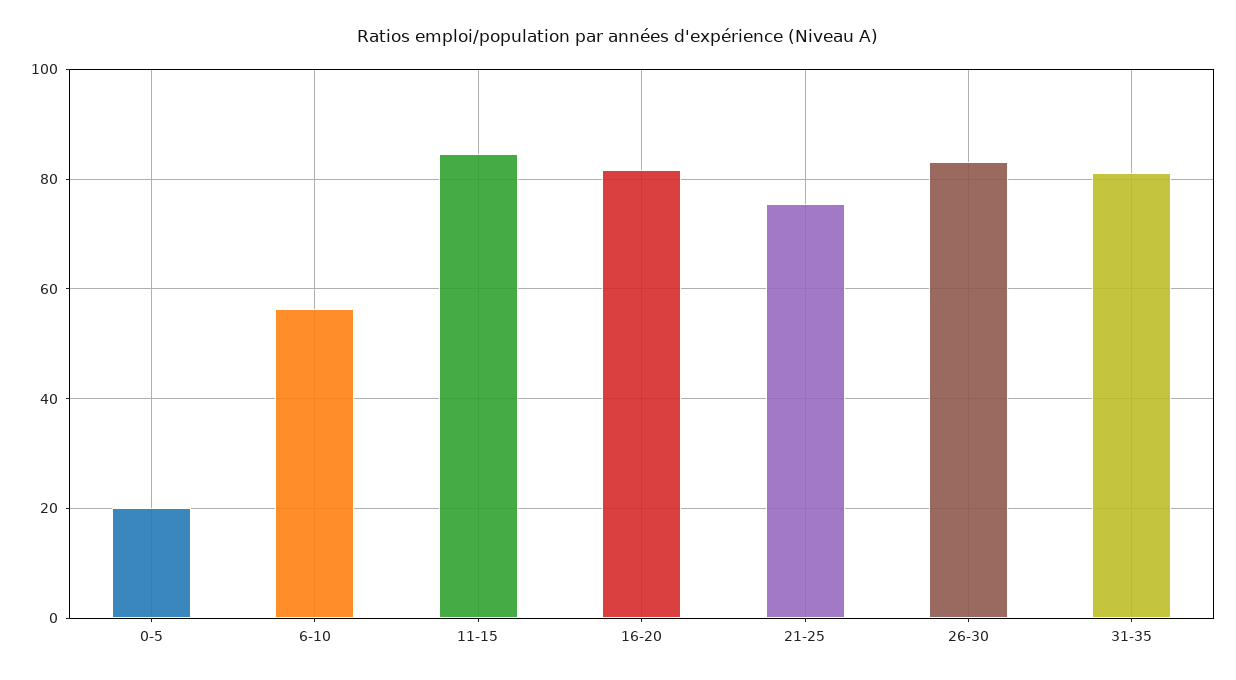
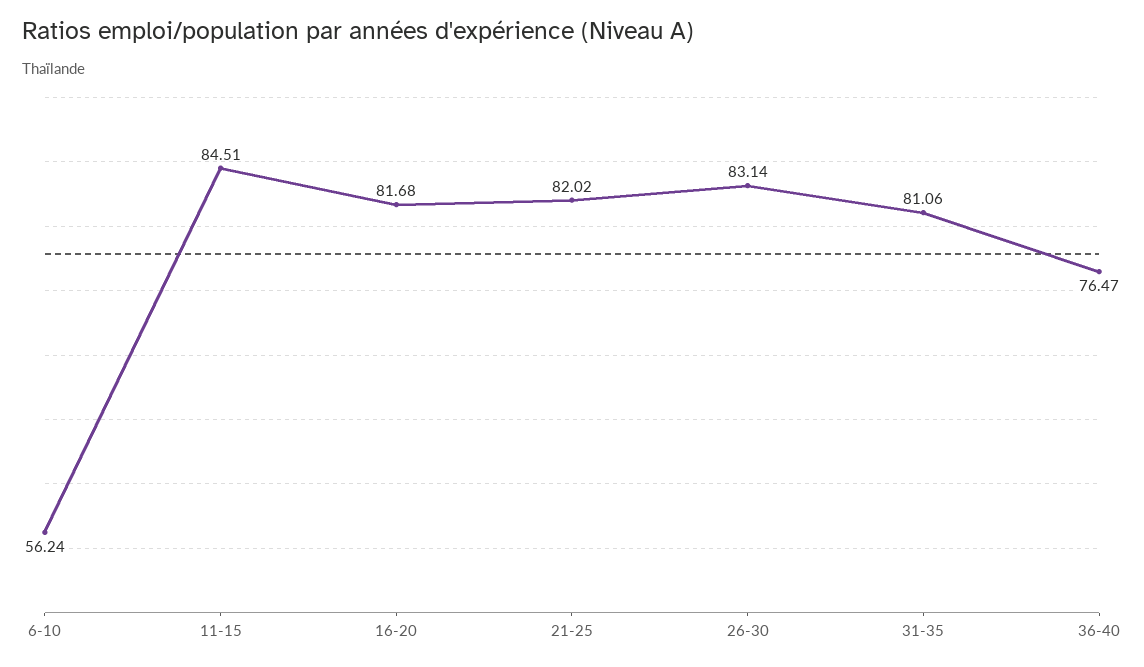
0-5: 20 -> none
21-25: 76 -> 82.02
36-40: none -> 76.47

